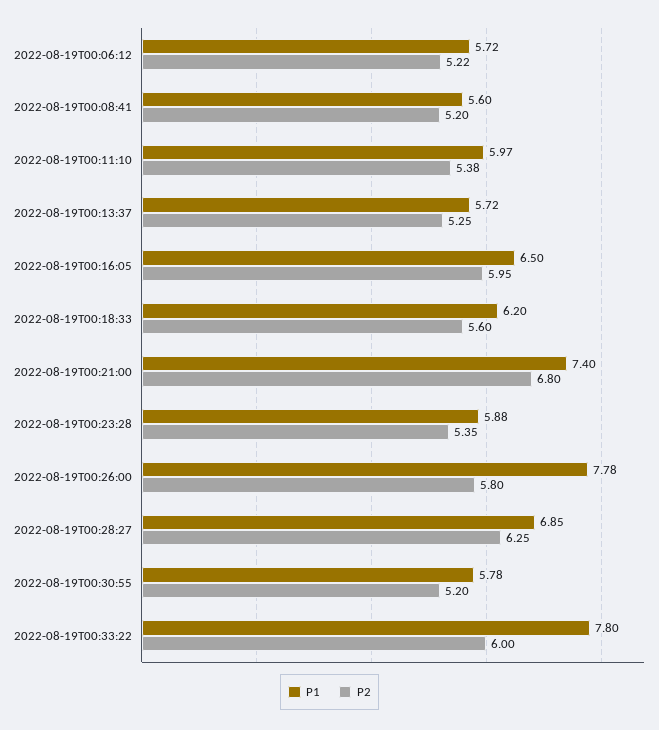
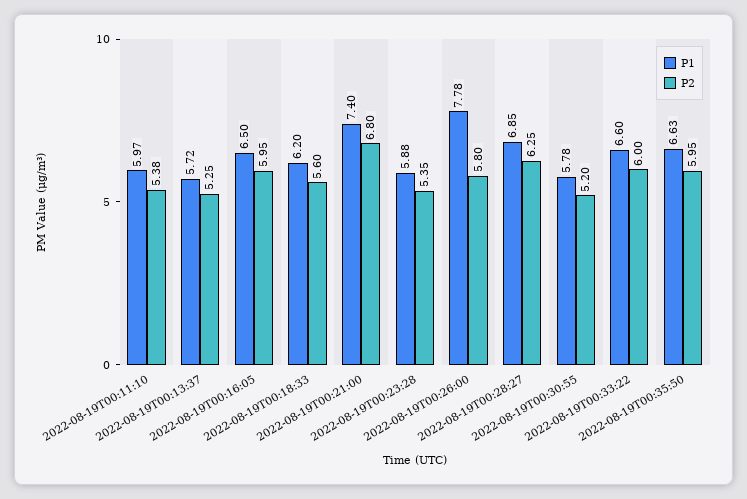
P1, 2022-08-19T00:06:12: 5.72 -> none
P2, 2022-08-19T00:06:12: 5.22 -> none
P1, 2022-08-19T00:08:41: 5.6 -> none
P2, 2022-08-19T00:08:41: 5.2 -> none
P1, 2022-08-19T00:33:22: 7.8 -> 6.6
P1, 2022-08-19T00:35:50: none -> 6.63
P2, 2022-08-19T00:35:50: none -> 5.95

